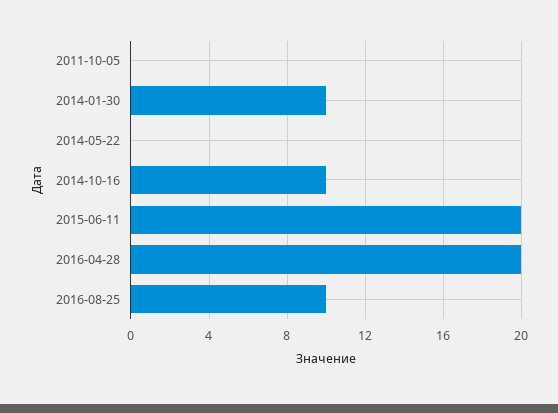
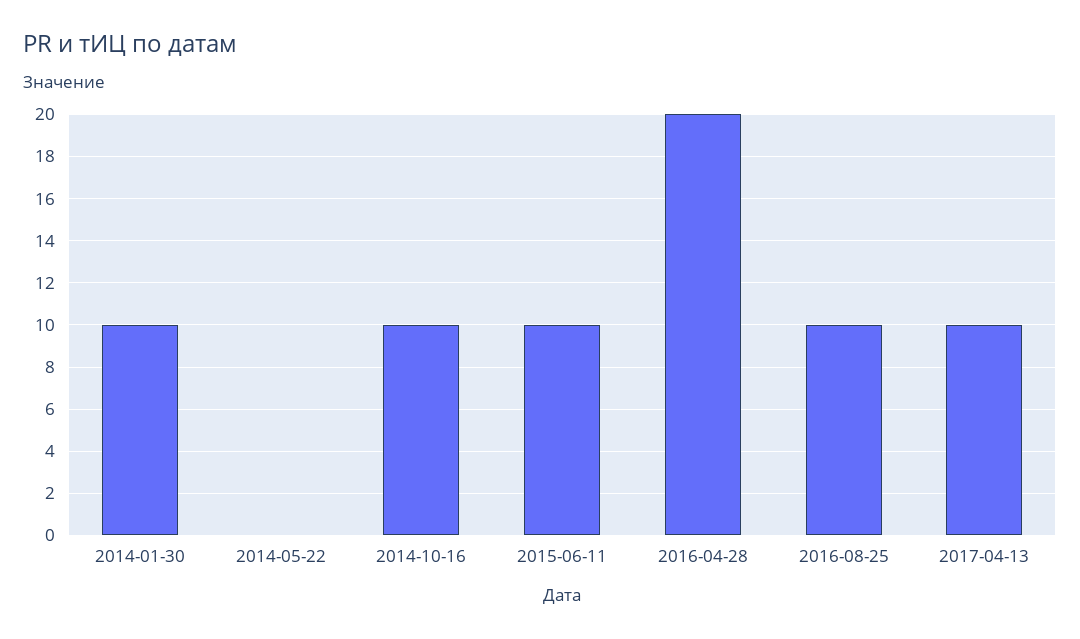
2011-10-05: 0 -> none
2015-06-11: 20 -> 10
2017-04-13: none -> 10

